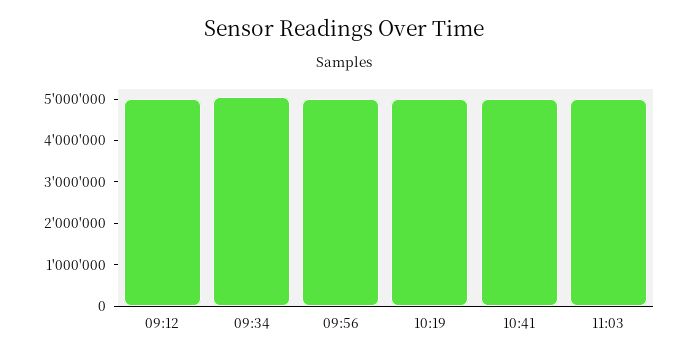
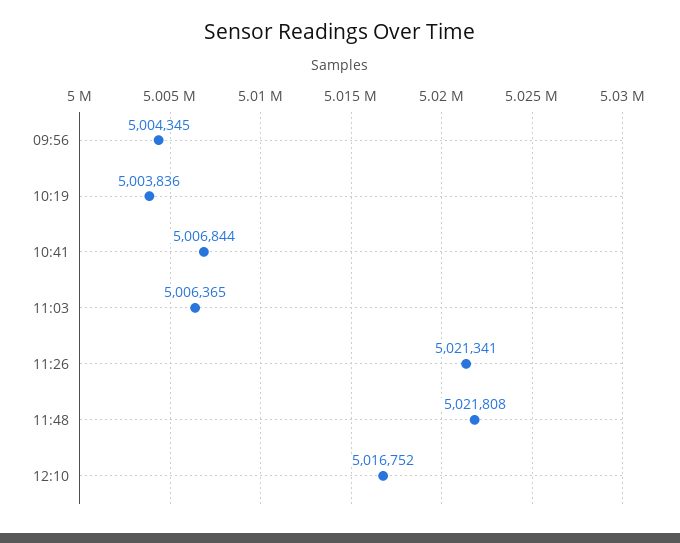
09:12: 5000000 -> none
09:34: 5000000 -> none
11:26: none -> 5021341
11:48: none -> 5021808
12:10: none -> 5016752

